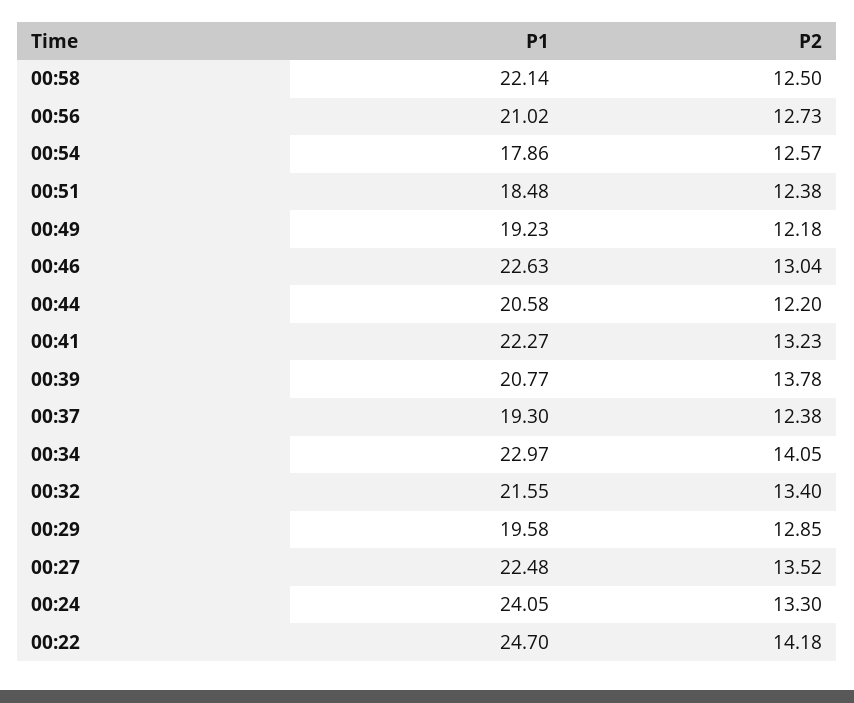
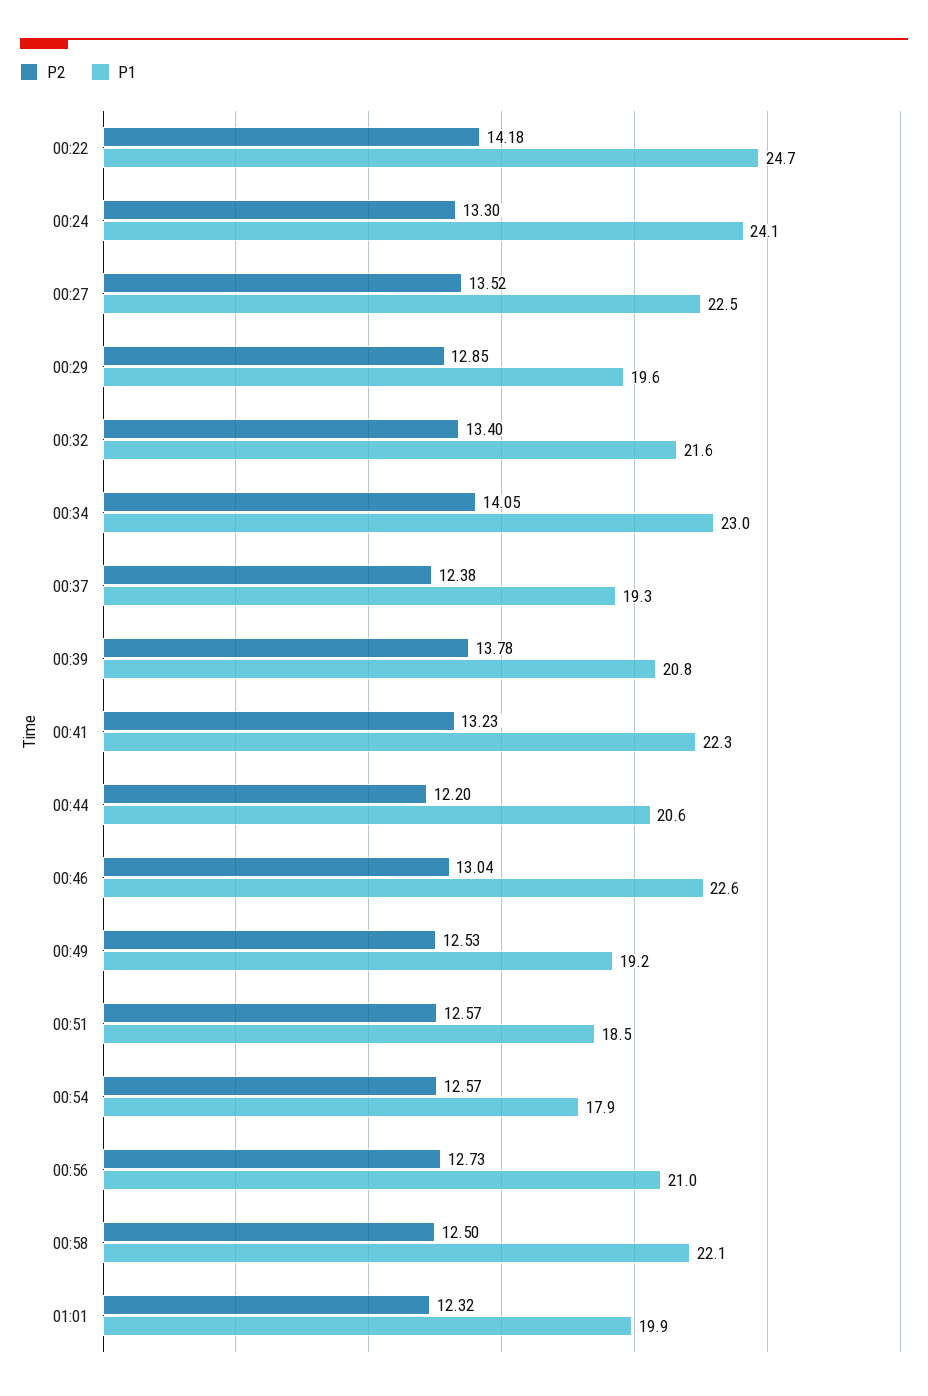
P2, 00:51: 12.38 -> 12.57
P2, 00:49: 12.18 -> 12.53
P2, 01:01: none -> 12.32
P1, 01:01: none -> 19.9

